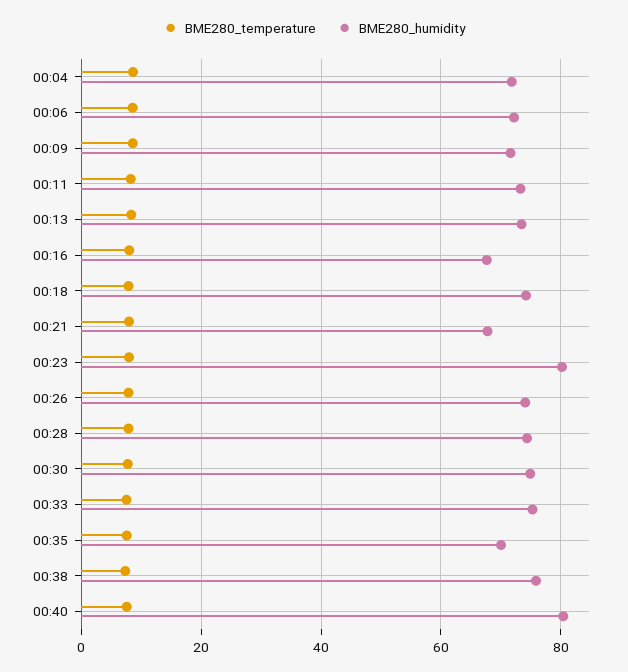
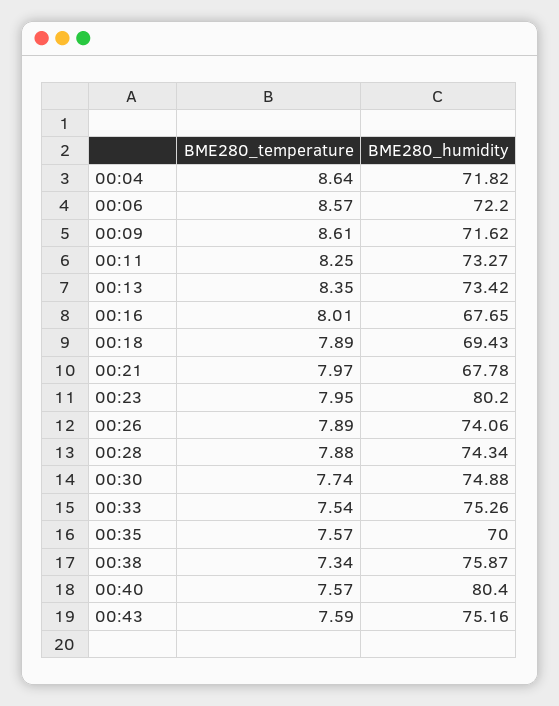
BME280_humidity, 00:18: 74 -> 69.43
BME280_temperature, 00:43: none -> 7.59
BME280_humidity, 00:43: none -> 75.16

